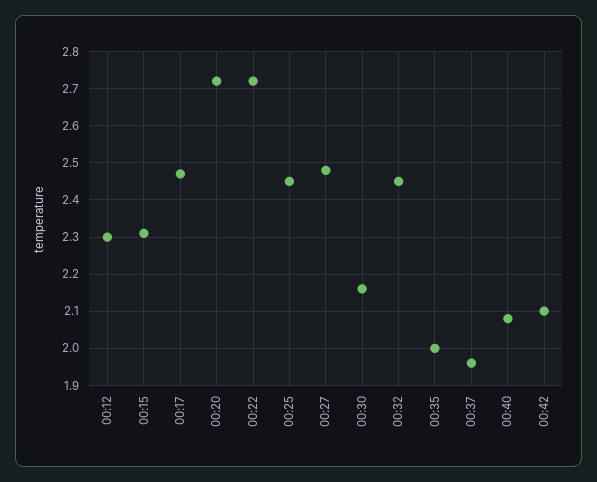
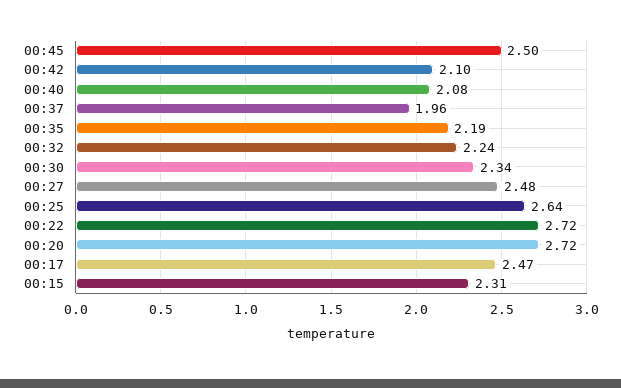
00:12: 2.3 -> none
00:25: 2.45 -> 2.64
00:30: 2.15 -> 2.34
00:32: 2.45 -> 2.24
00:35: 2 -> 2.19
00:45: none -> 2.5

